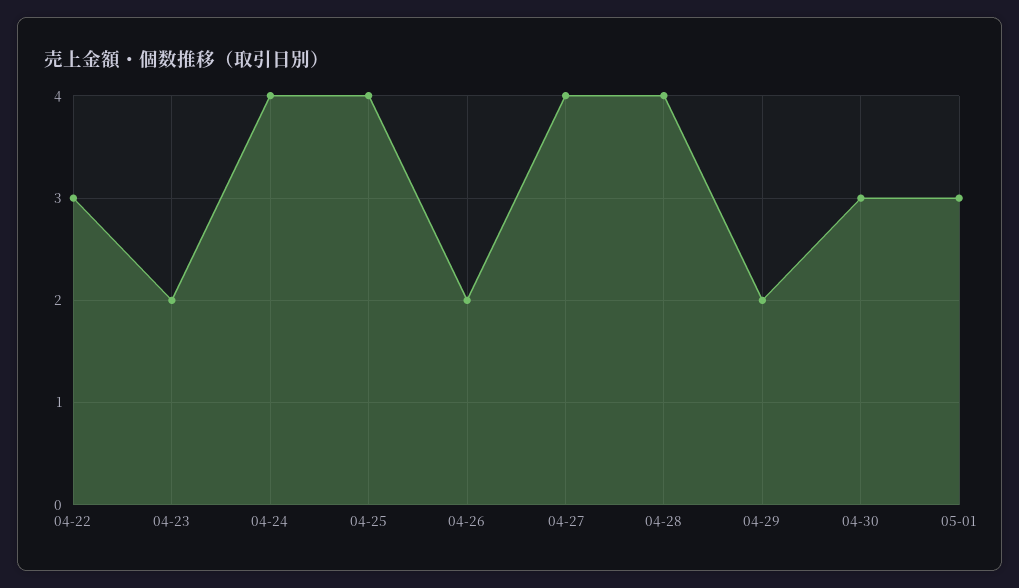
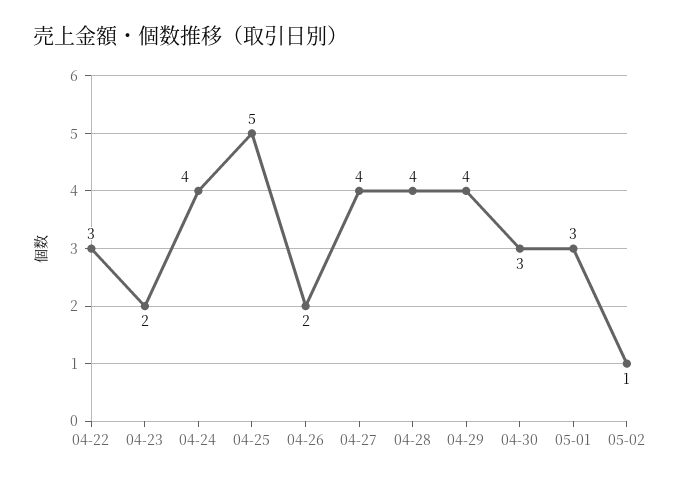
04-25: 4 -> 5
04-29: 2 -> 4
05-02: none -> 1

